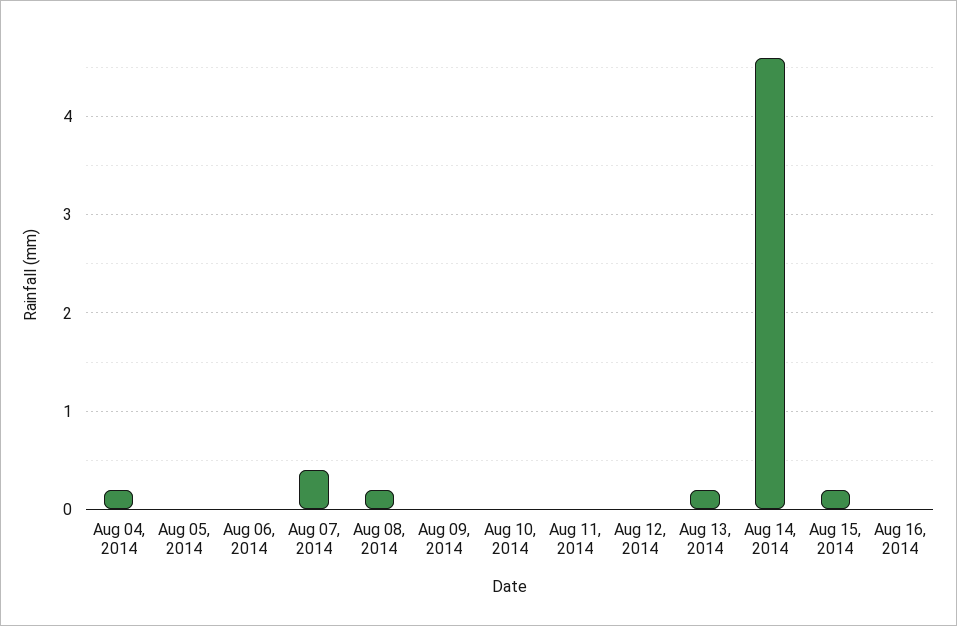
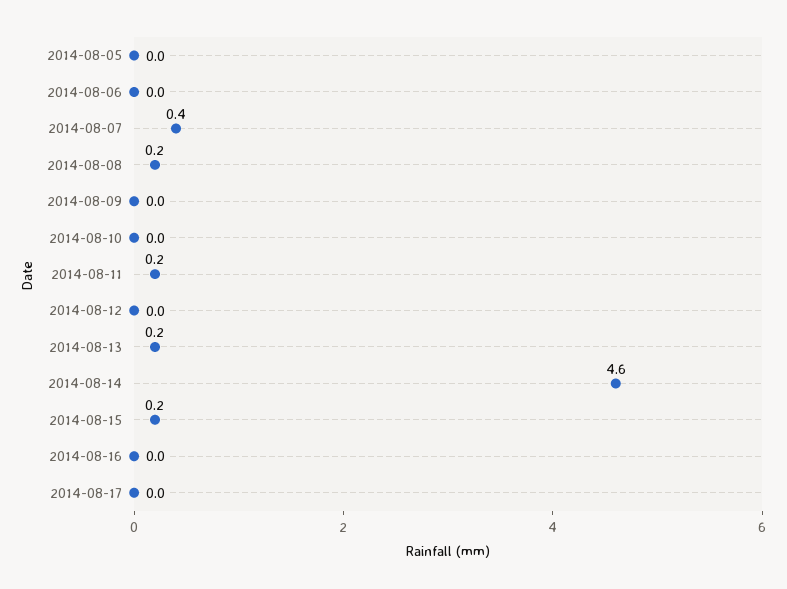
Aug 04, 2014: 0.2 -> none
Aug 11, 2014: 0 -> 0.2
2014-08-17: none -> 0

